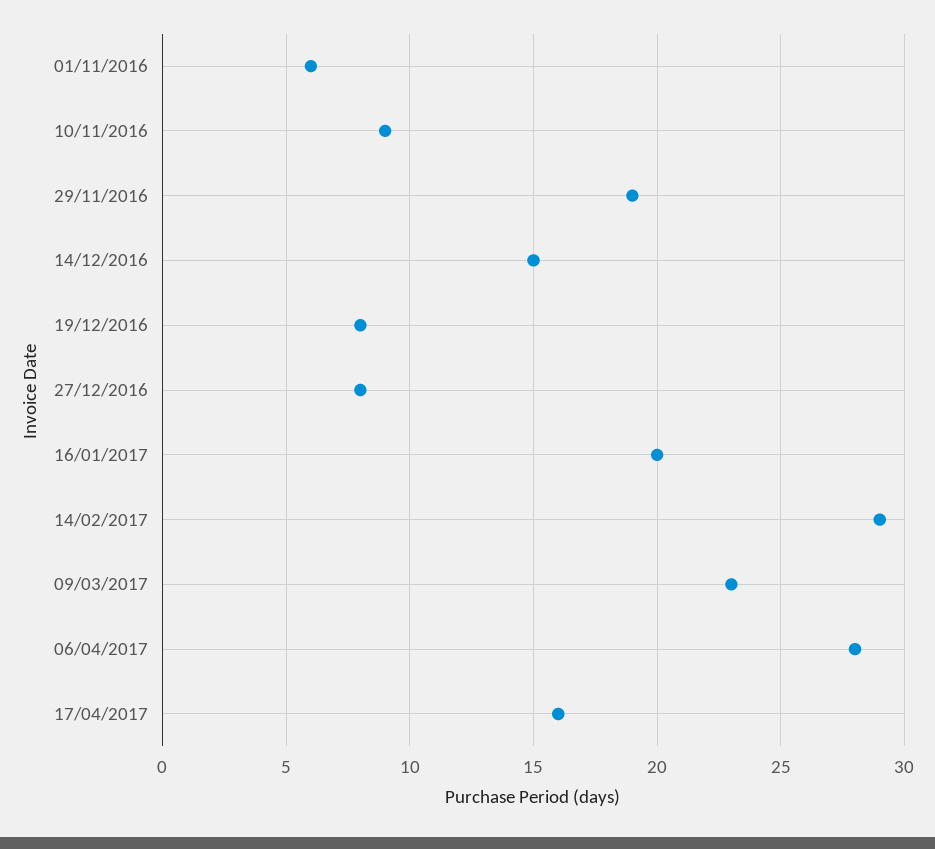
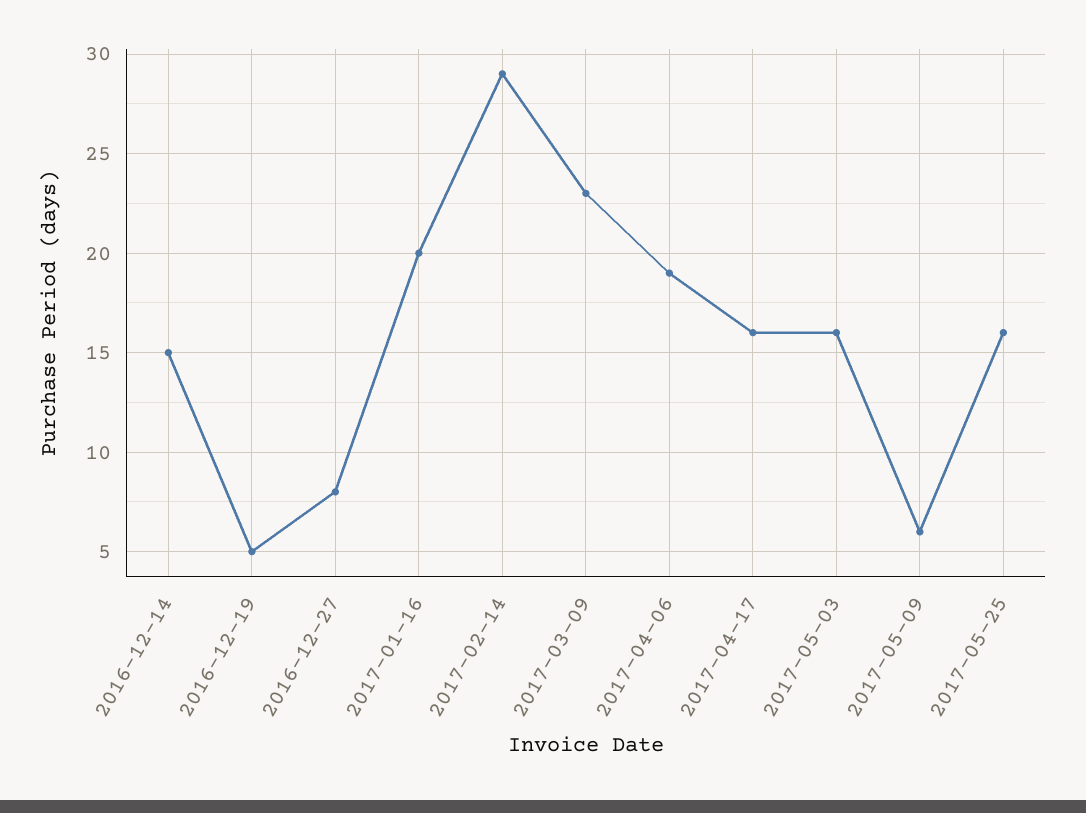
01/11/2016: 6 -> none
10/11/2016: 9 -> none
29/11/2016: 19 -> none
19/12/2016: 8 -> 5
06/04/2017: 28 -> 19
2017-05-03: none -> 16
2017-05-09: none -> 6
2017-05-25: none -> 16

